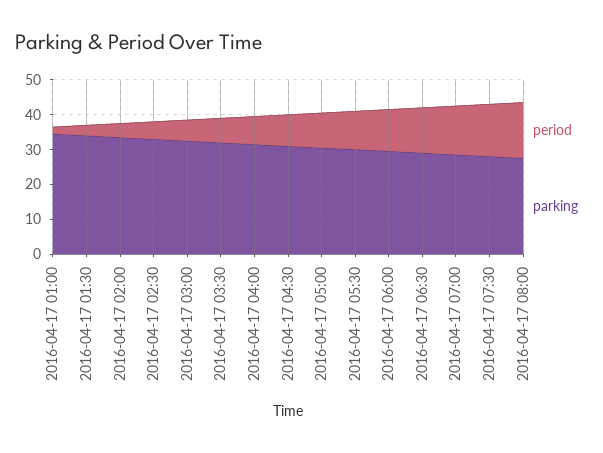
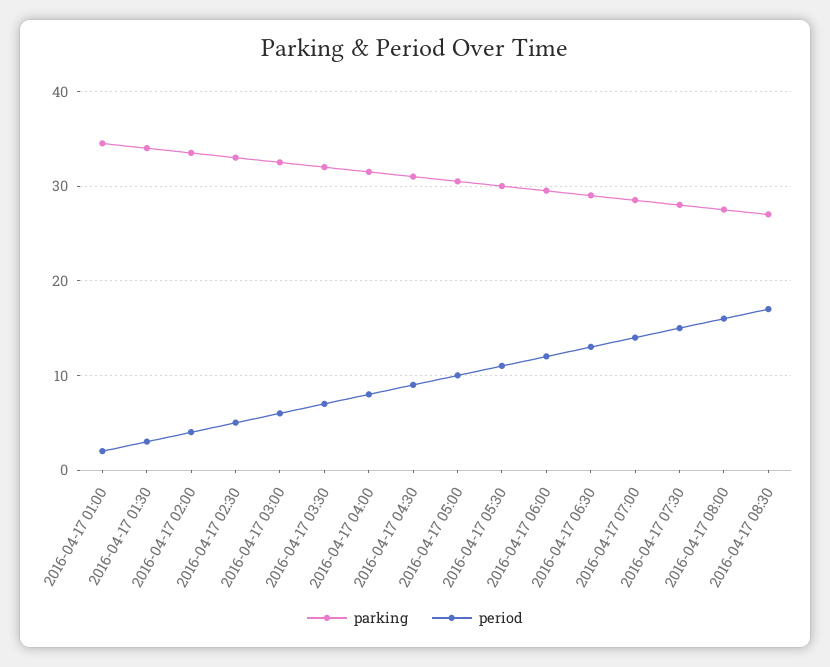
parking, 2016-04-17 08:30: none -> 27
period, 2016-04-17 08:30: none -> 17

